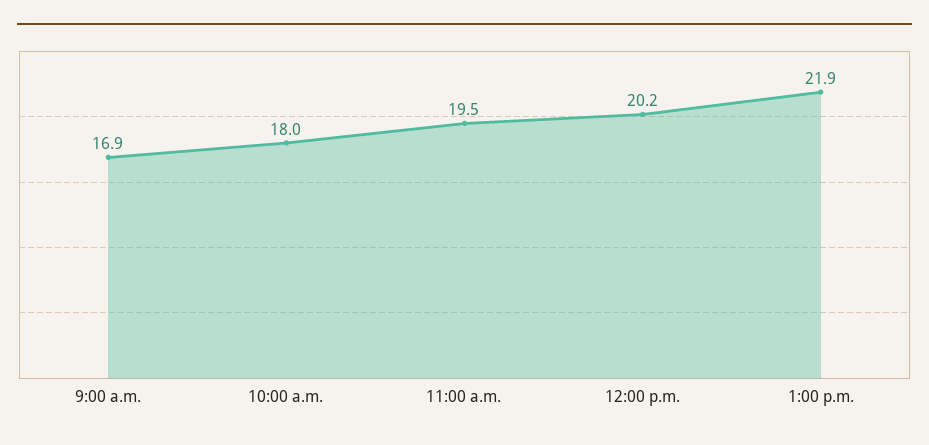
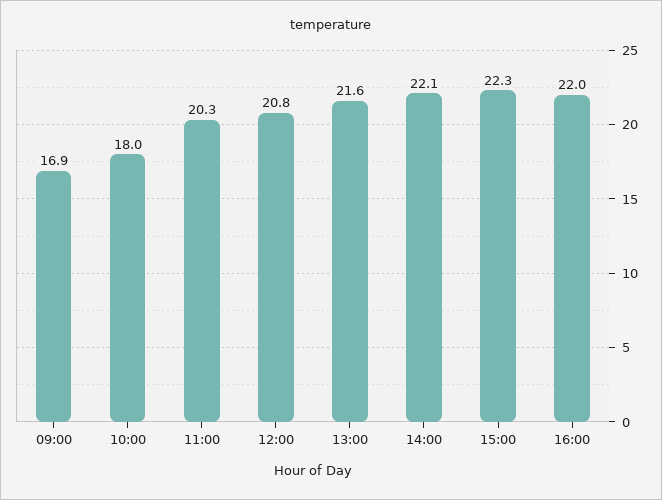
11:00 a.m.: 19.5 -> 20.3
12:00 p.m.: 20.2 -> 20.8
1:00 p.m.: 21.9 -> 21.6
14:00: none -> 22.1
15:00: none -> 22.3
16:00: none -> 22

